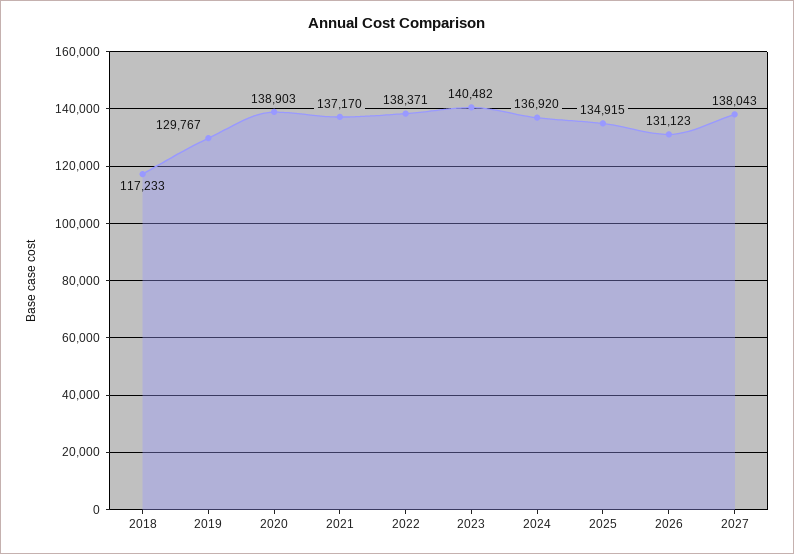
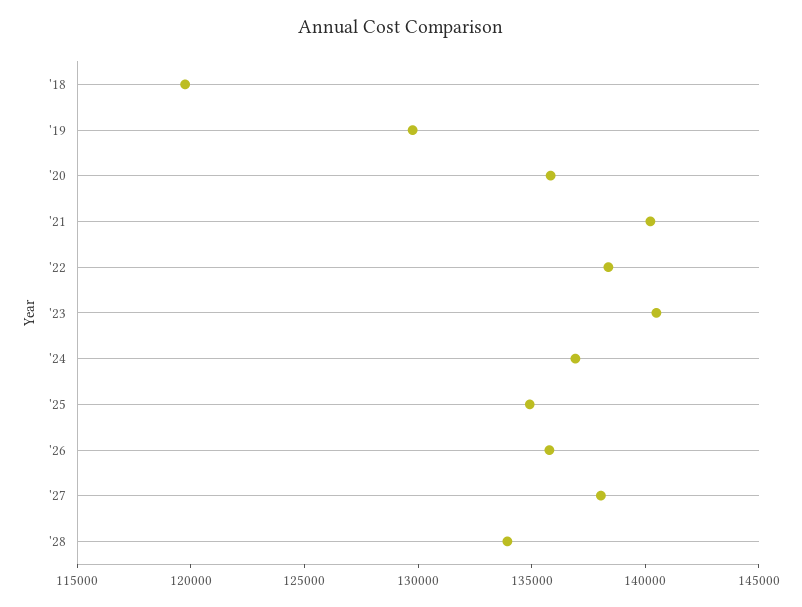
2018: 117233 -> 120000
2020: 138903 -> 136000
2021: 137170 -> 140000
2026: 131123 -> 136000
'28: none -> 134000

